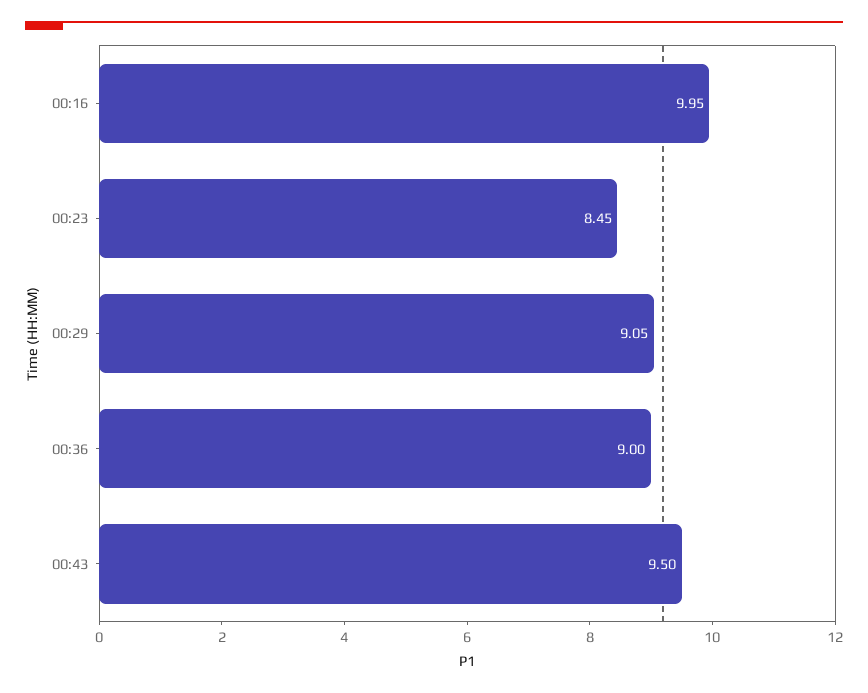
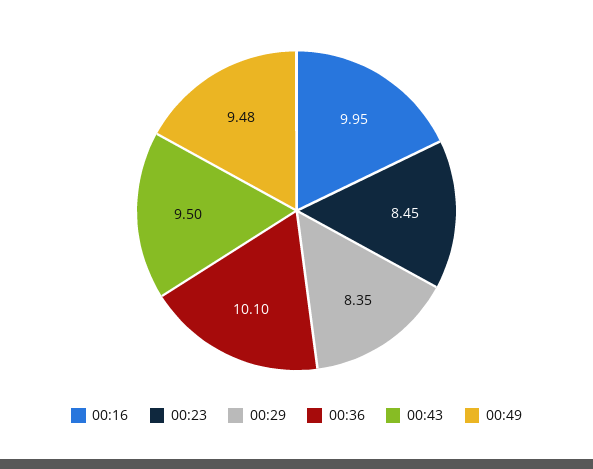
00:29: 9.05 -> 8.35
00:36: 9 -> 10.1
00:49: none -> 9.48

